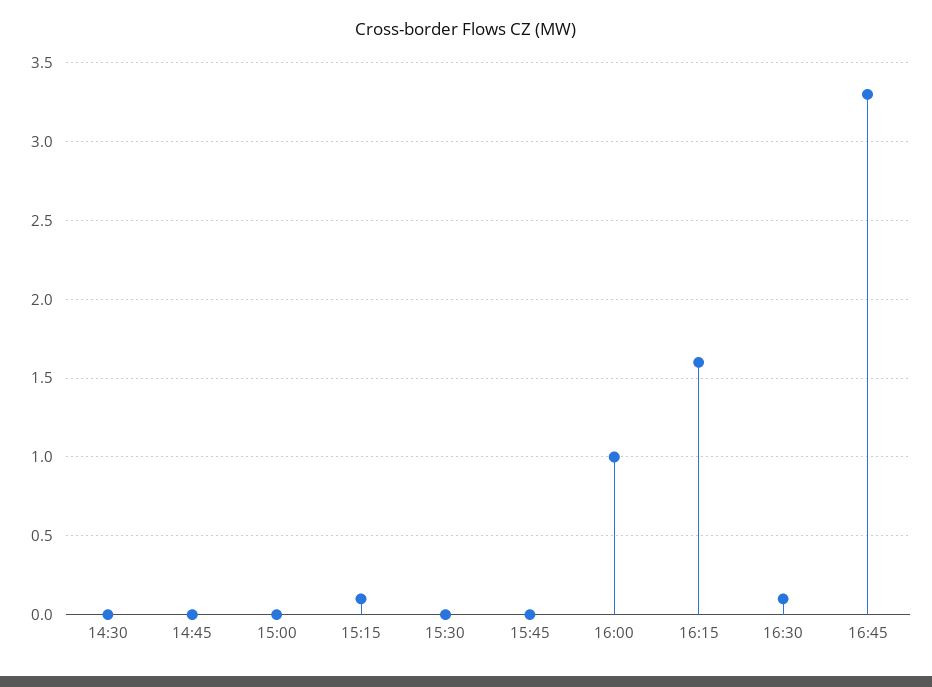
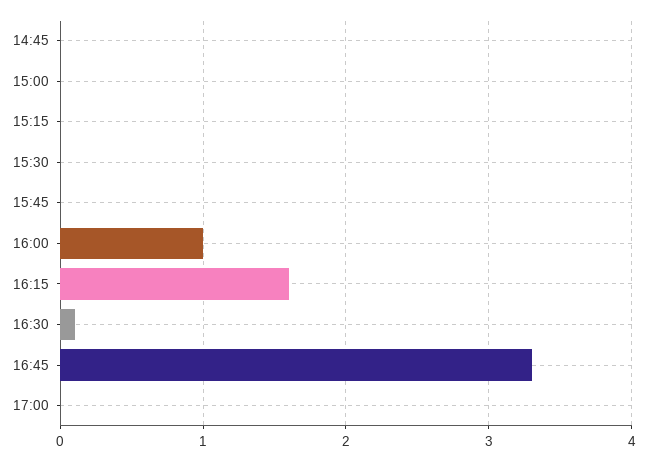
14:30: 0 -> none
15:15: 0.1 -> 0
17:00: none -> 0

